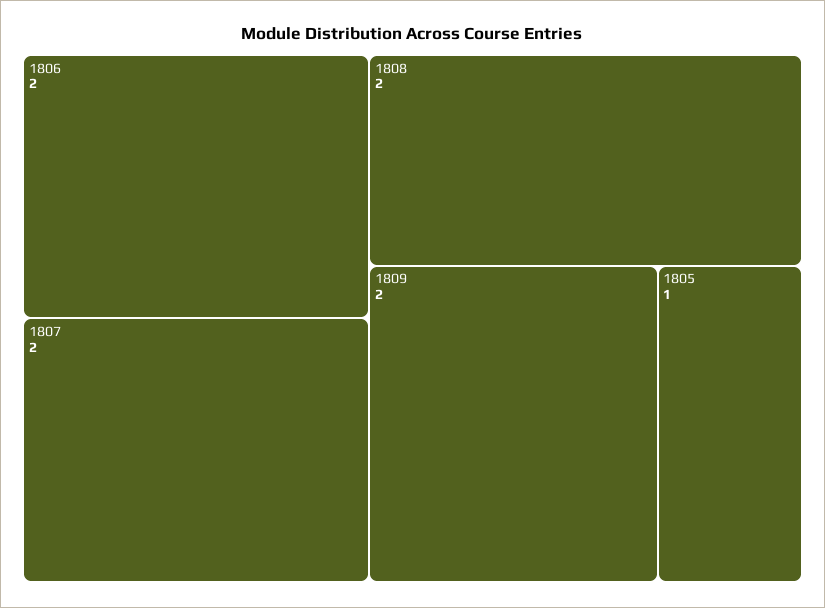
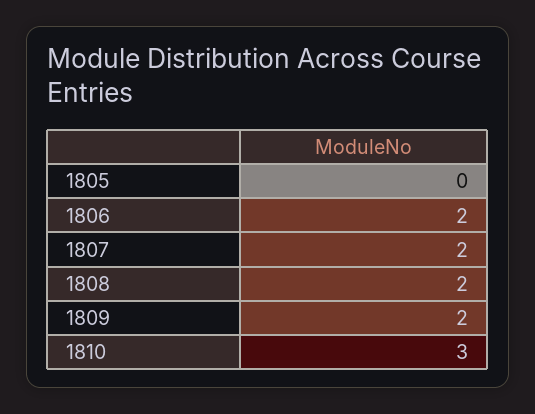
1805: 1 -> 0
1810: none -> 3

